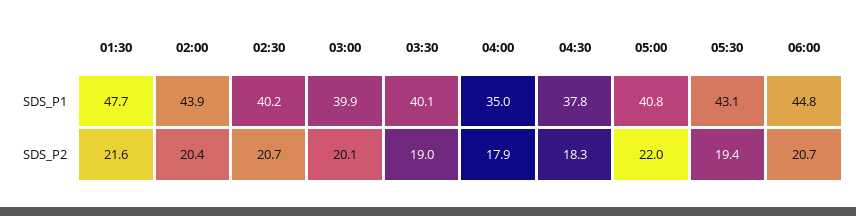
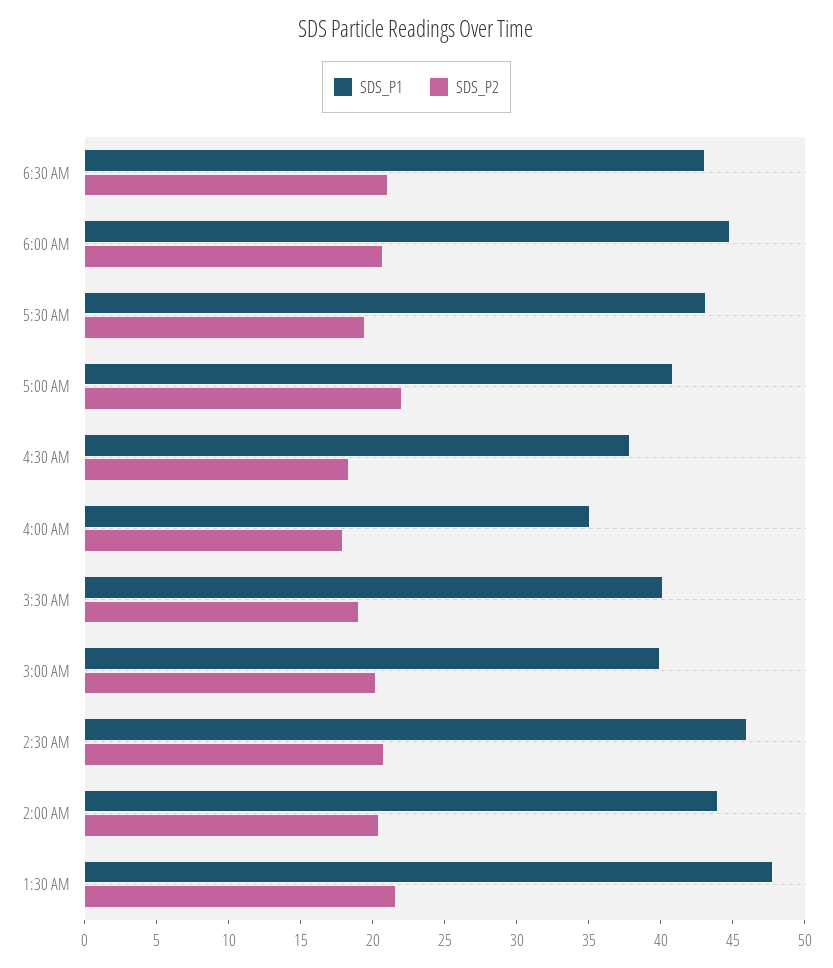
SDS_P1, 02:30: 40.2 -> 46
SDS_P1, 6:30 AM: none -> 43
SDS_P2, 6:30 AM: none -> 21

